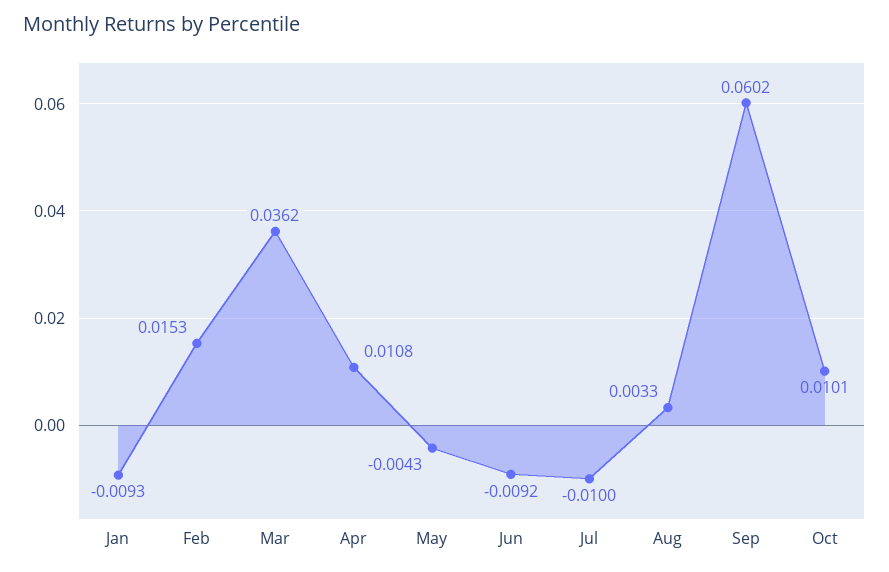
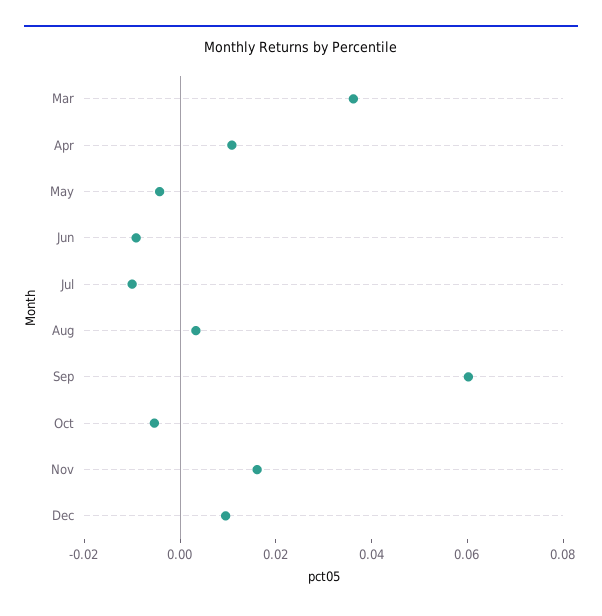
Jan: -0.0093 -> none
Feb: 0.0153 -> none
Oct: 0.0101 -> -0.005
Nov: none -> 0.015
Dec: none -> 0.01

